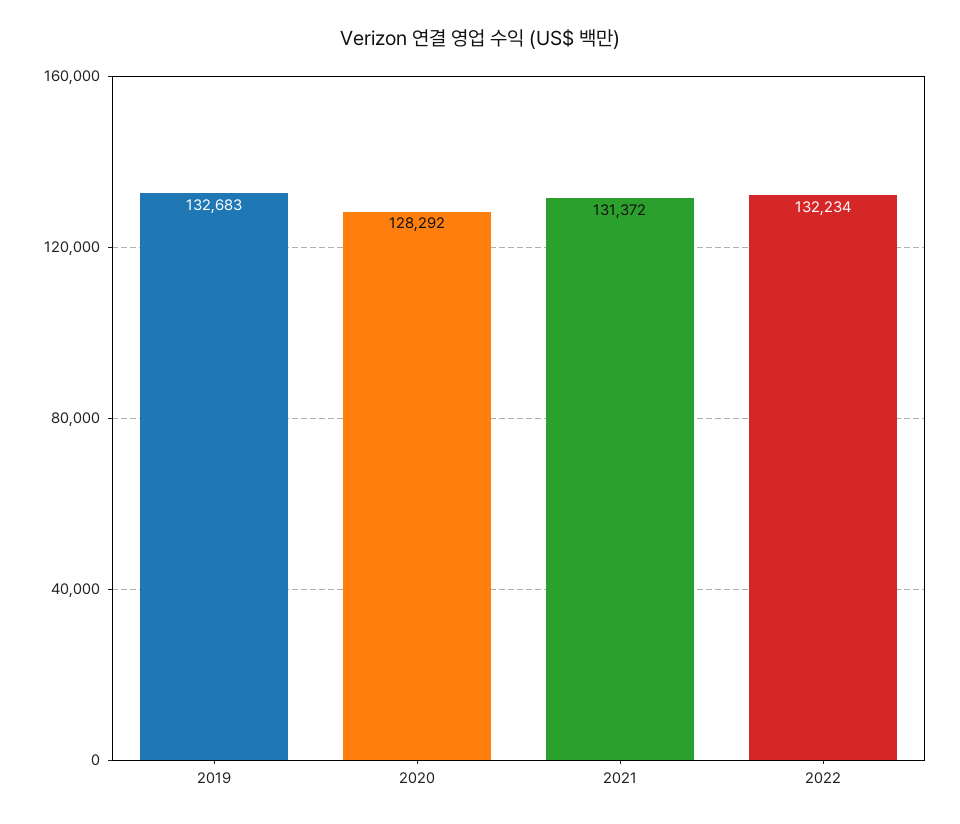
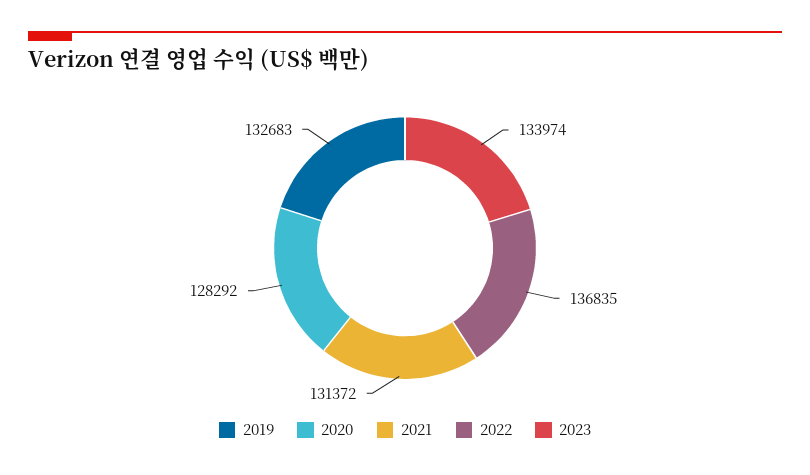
2022: 132234 -> 136835
2023: none -> 133974

